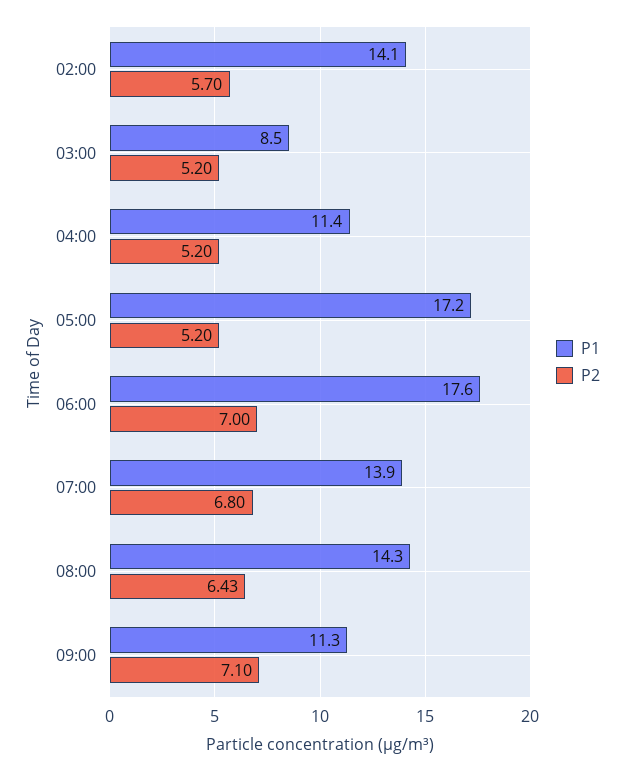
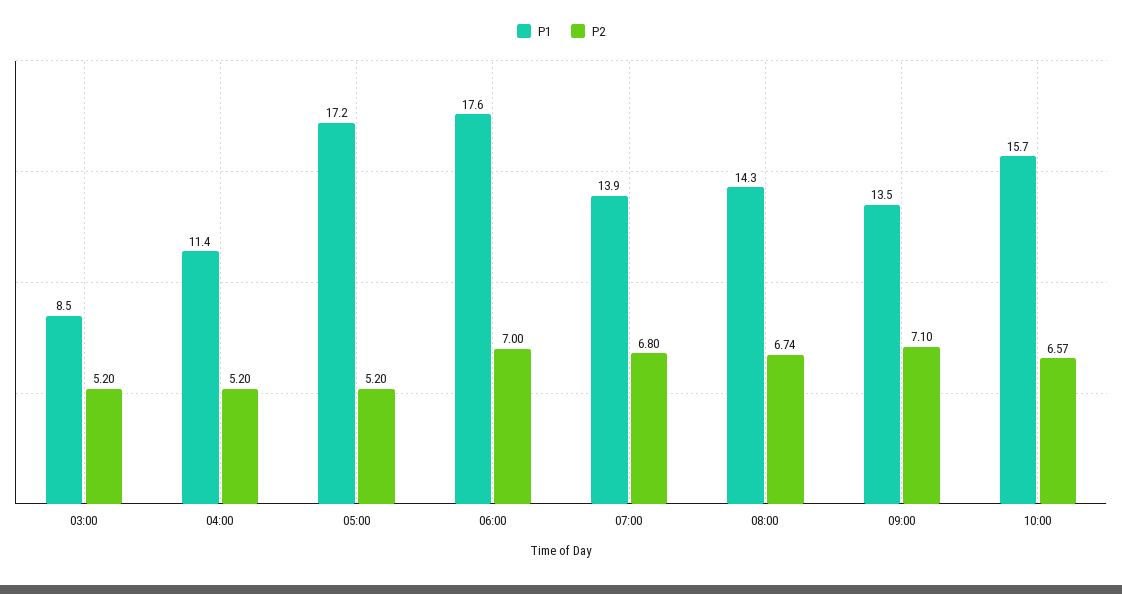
P1, 02:00: 14.1 -> none
P2, 02:00: 5.7 -> none
P2, 08:00: 6.43 -> 6.74
P1, 09:00: 11.3 -> 13.5
P1, 10:00: none -> 15.7
P2, 10:00: none -> 6.57

